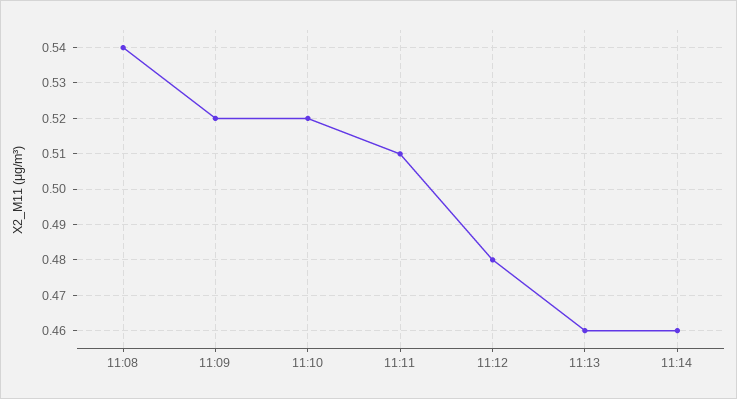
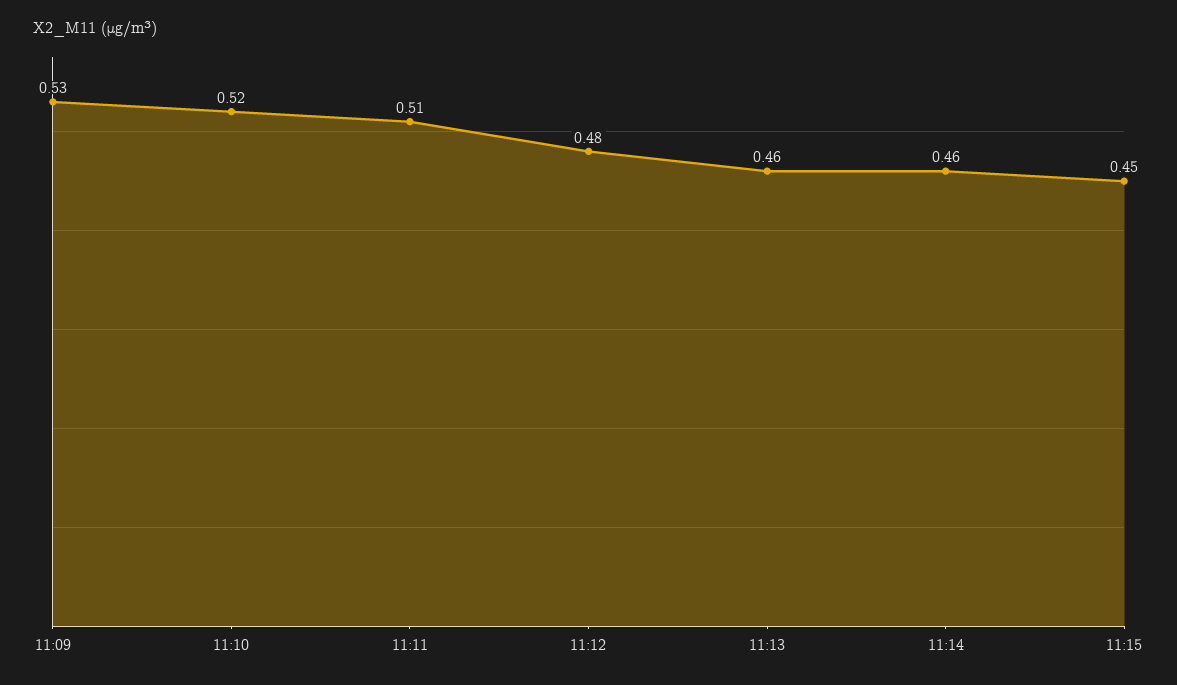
11:08: 0.54 -> none
11:09: 0.52 -> 0.53
11:15: none -> 0.45

